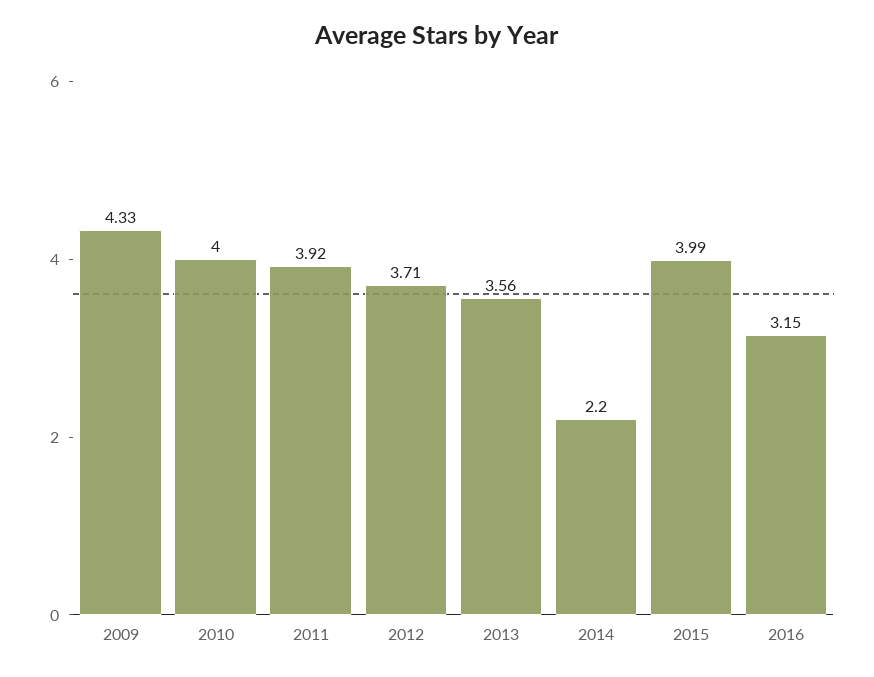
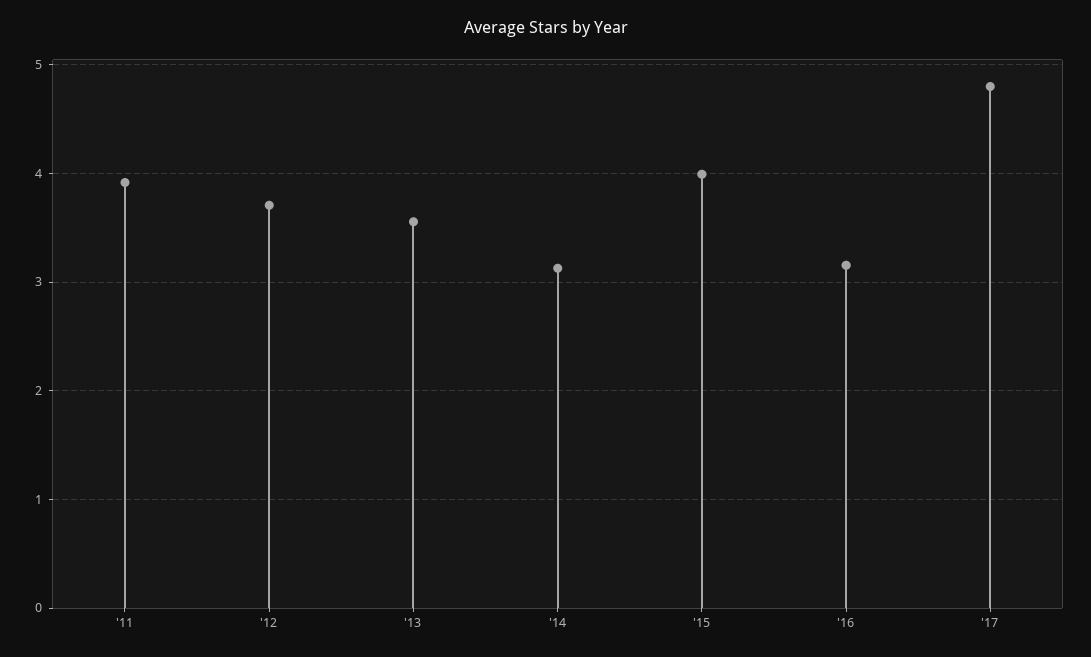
2009: 4.33 -> none
2010: 4 -> none
2014: 2.2 -> 3.1
'17: none -> 4.8

